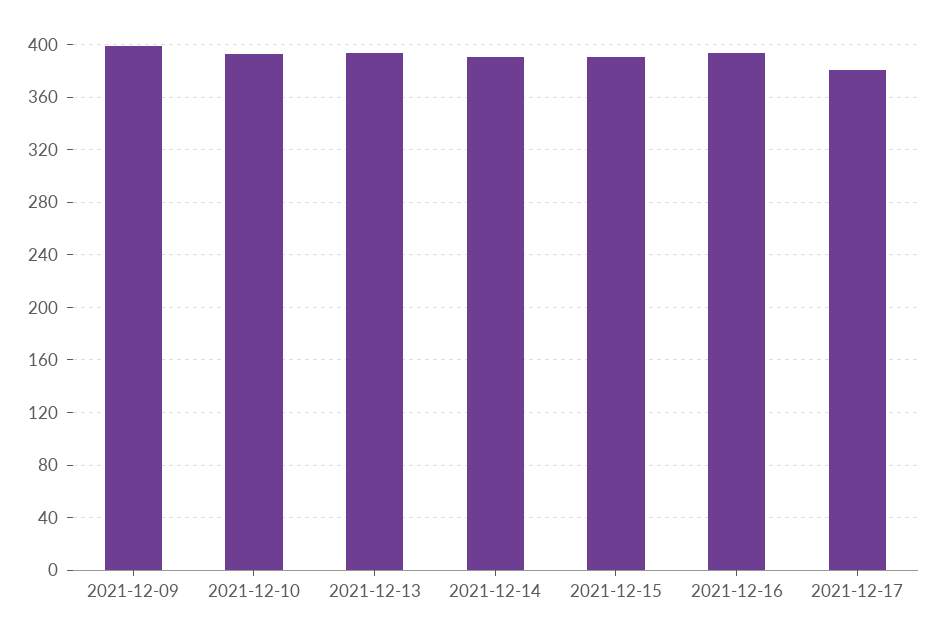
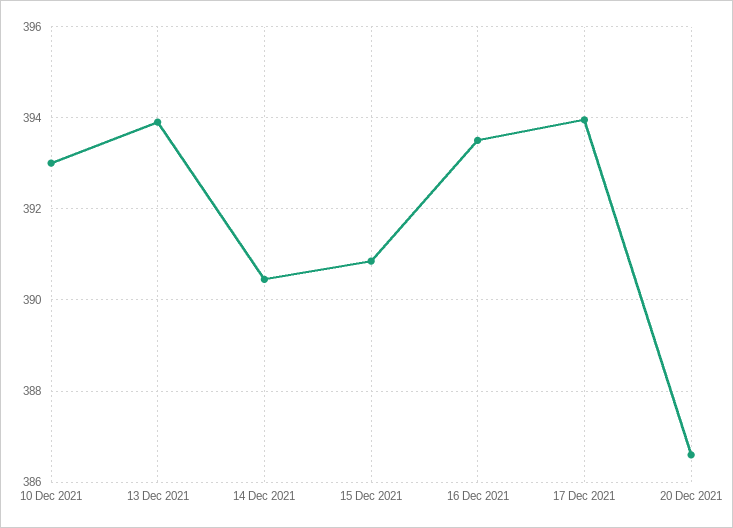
2021-12-09: 400 -> none
2021-12-17: 380 -> 394
20 Dec 2021: none -> 386.6

